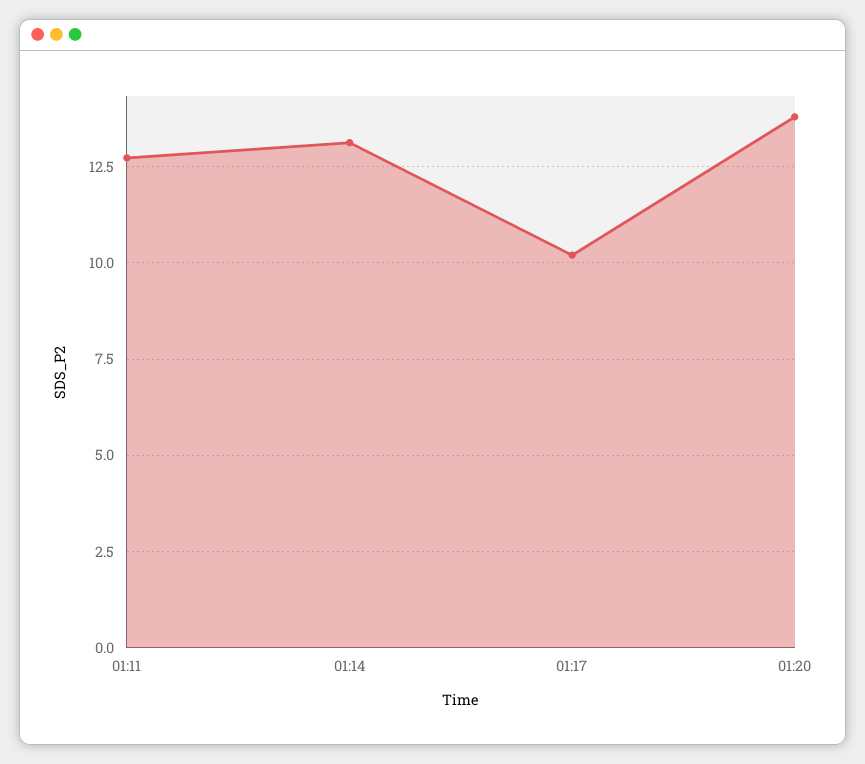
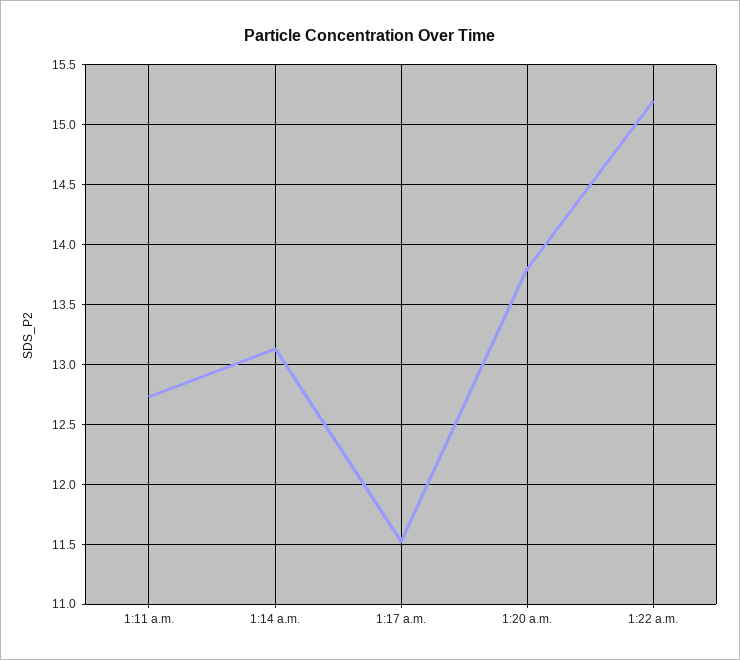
01:17: 10.25 -> 11.5
1:22 a.m.: none -> 15.2

